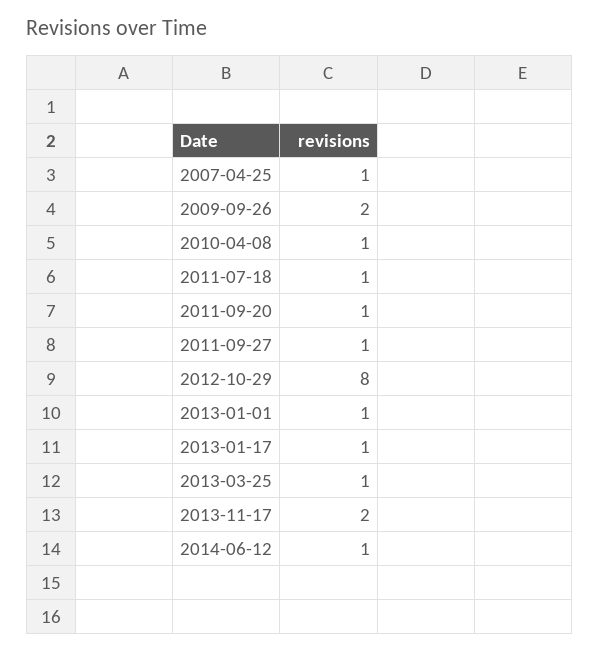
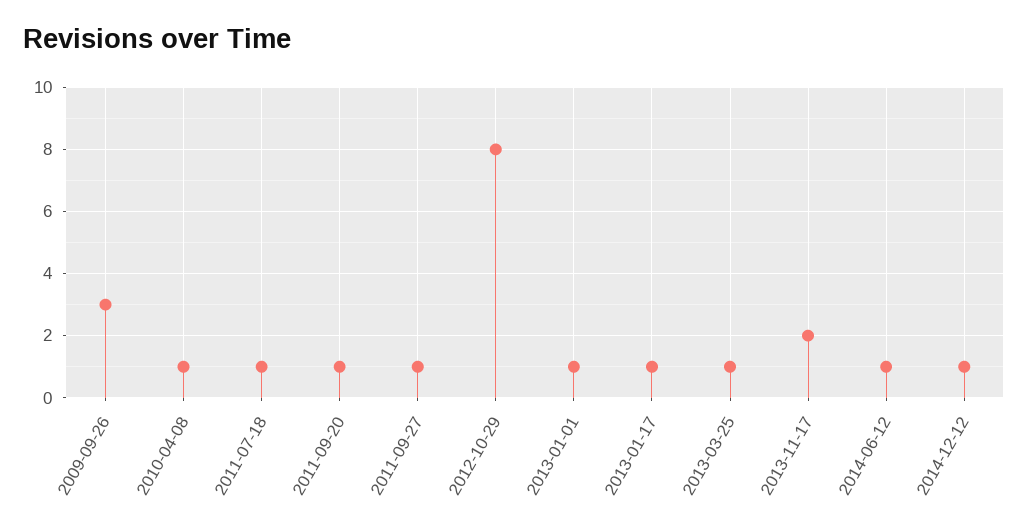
2007-04-25: 1 -> none
2009-09-26: 2 -> 3
2014-12-12: none -> 1

